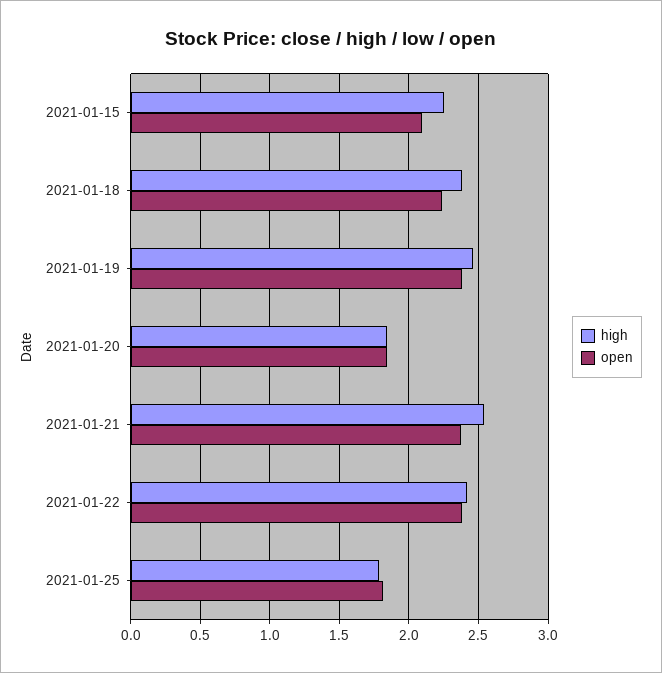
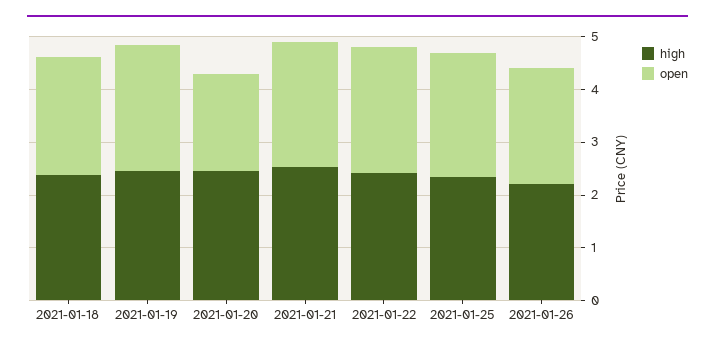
high, 2021-01-15: 2.25 -> none
open, 2021-01-15: 2.1 -> none
high, 2021-01-20: 1.85 -> 2.4
high, 2021-01-25: 1.8 -> 2.4
open, 2021-01-25: 1.8 -> 2.4
high, 2021-01-26: none -> 2.2
open, 2021-01-26: none -> 2.2

